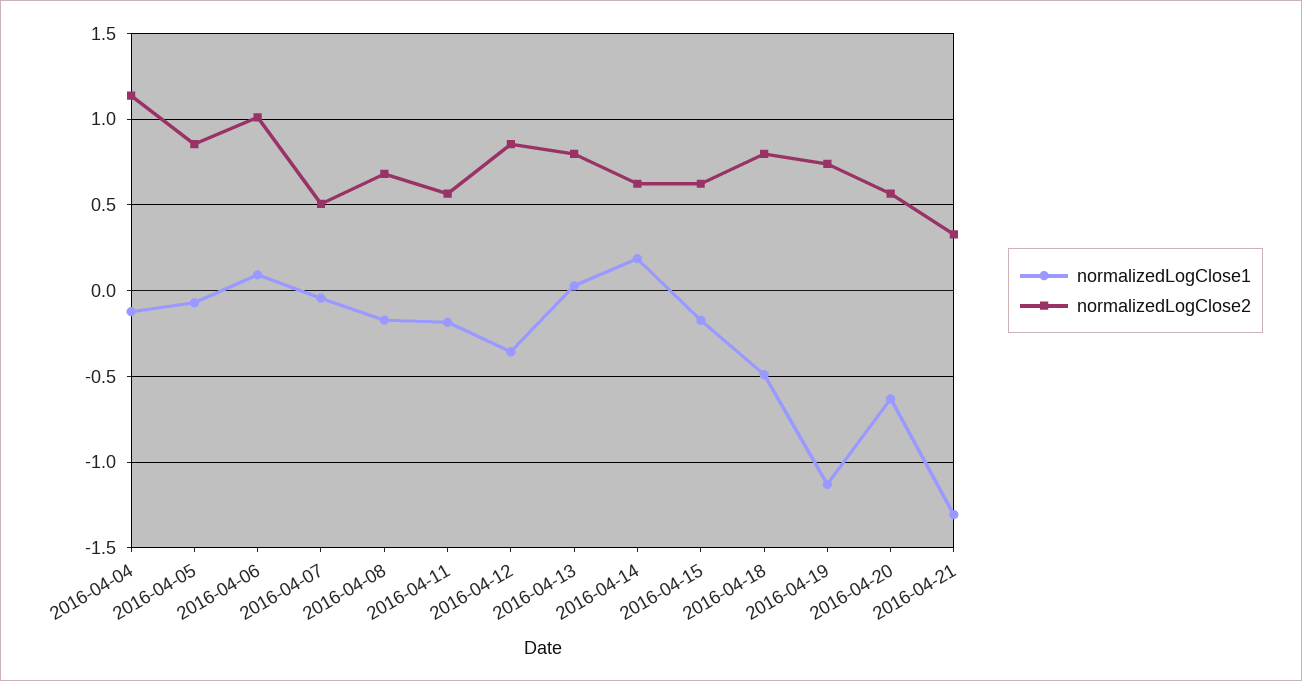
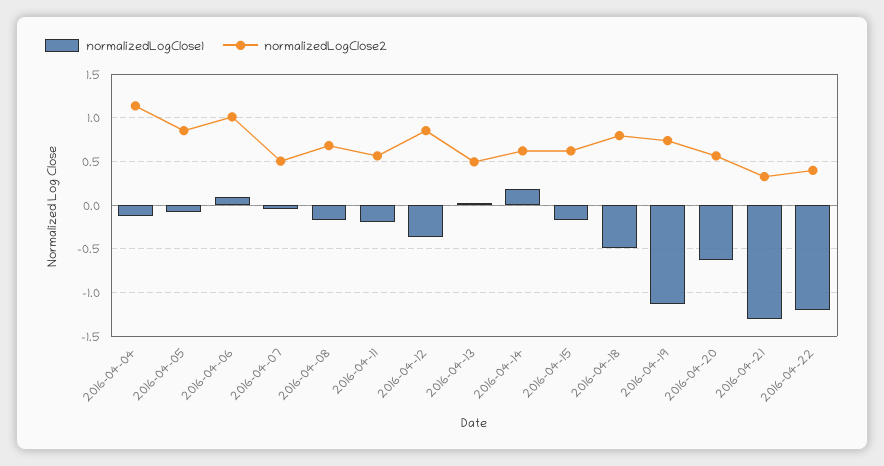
normalizedLogClose2, 2016-04-13: 0.8 -> 0.5
normalizedLogClose1, 2016-04-22: none -> -1.2
normalizedLogClose2, 2016-04-22: none -> 0.4

